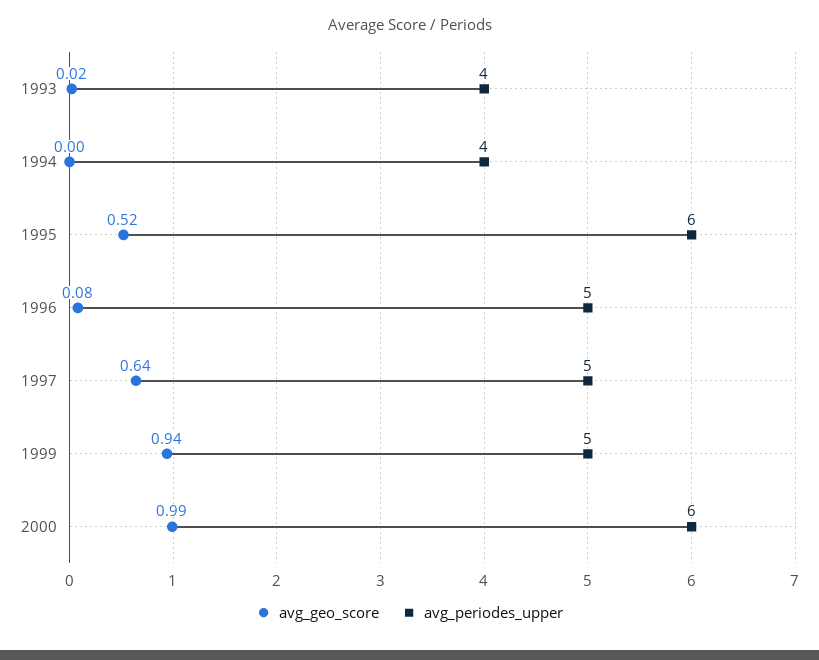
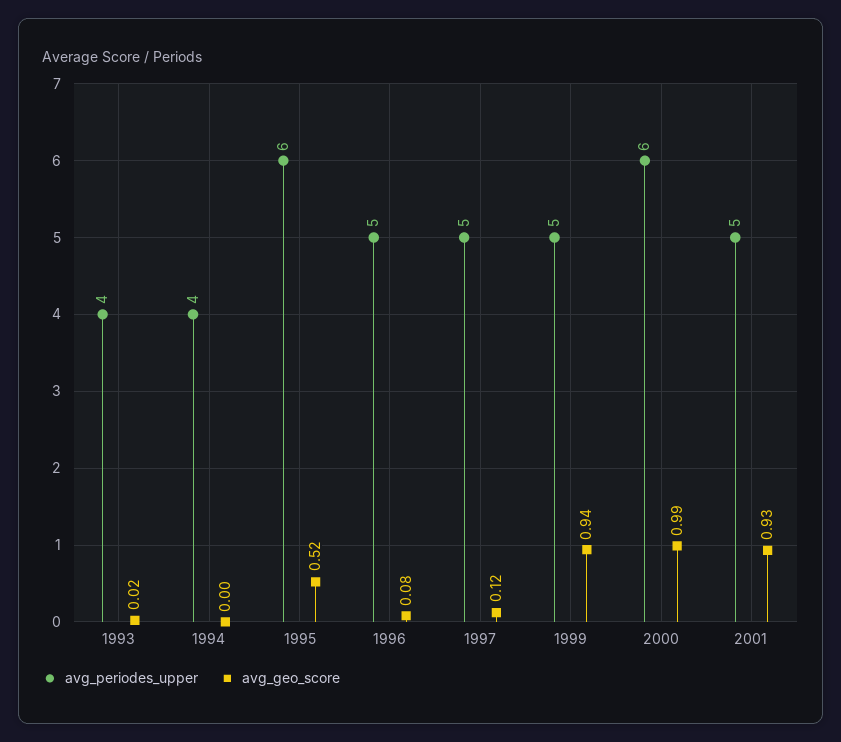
avg_geo_score, 1997: 0.64 -> 0.12
avg_periodes_upper, 2001: none -> 5
avg_geo_score, 2001: none -> 0.93

